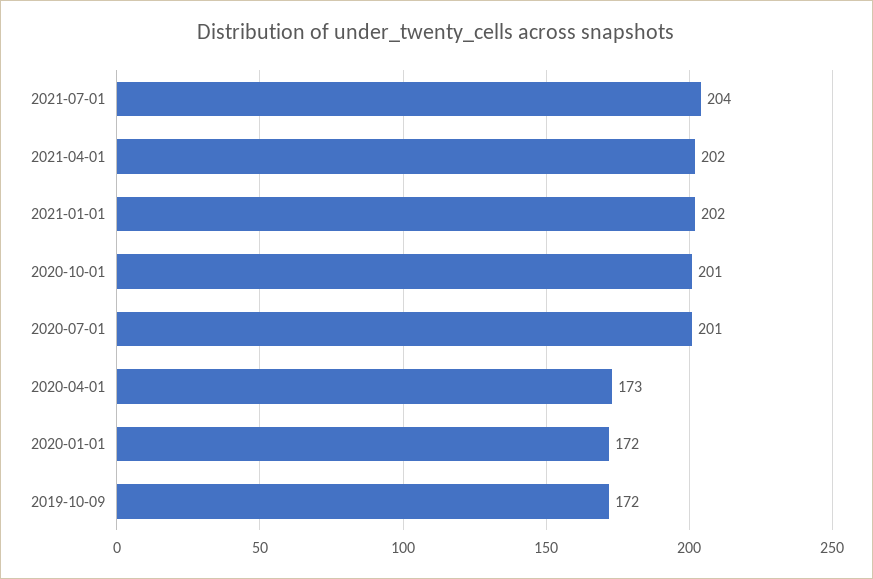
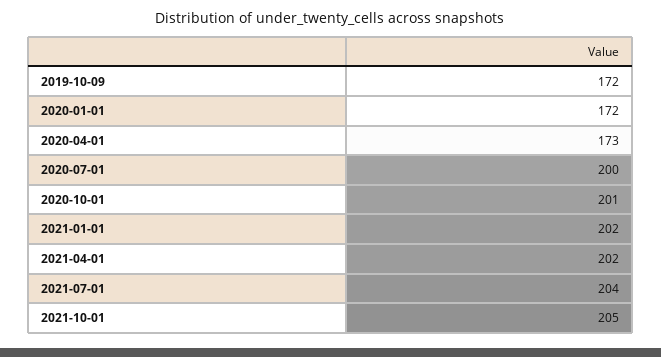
2020-07-01: 201 -> 200
2021-10-01: none -> 205

